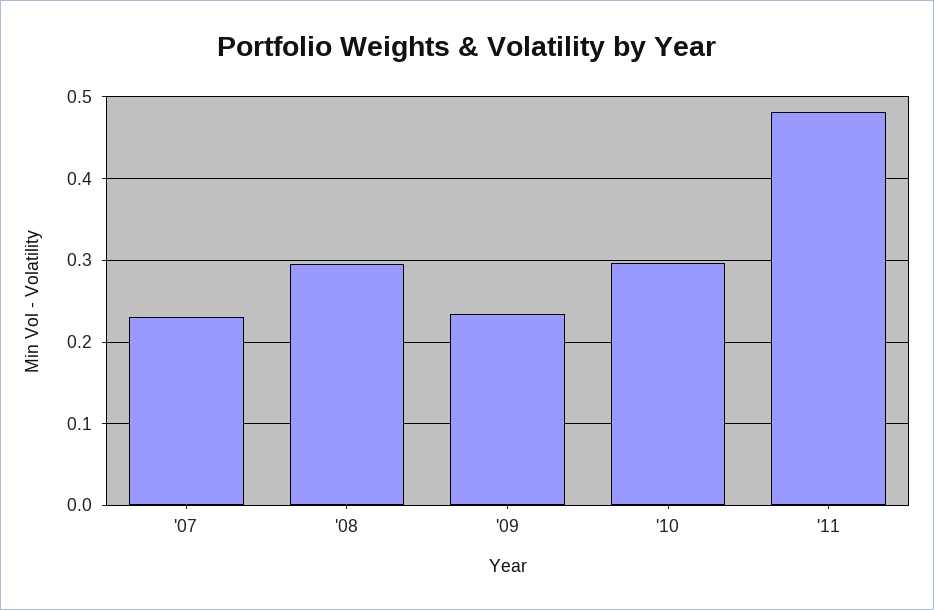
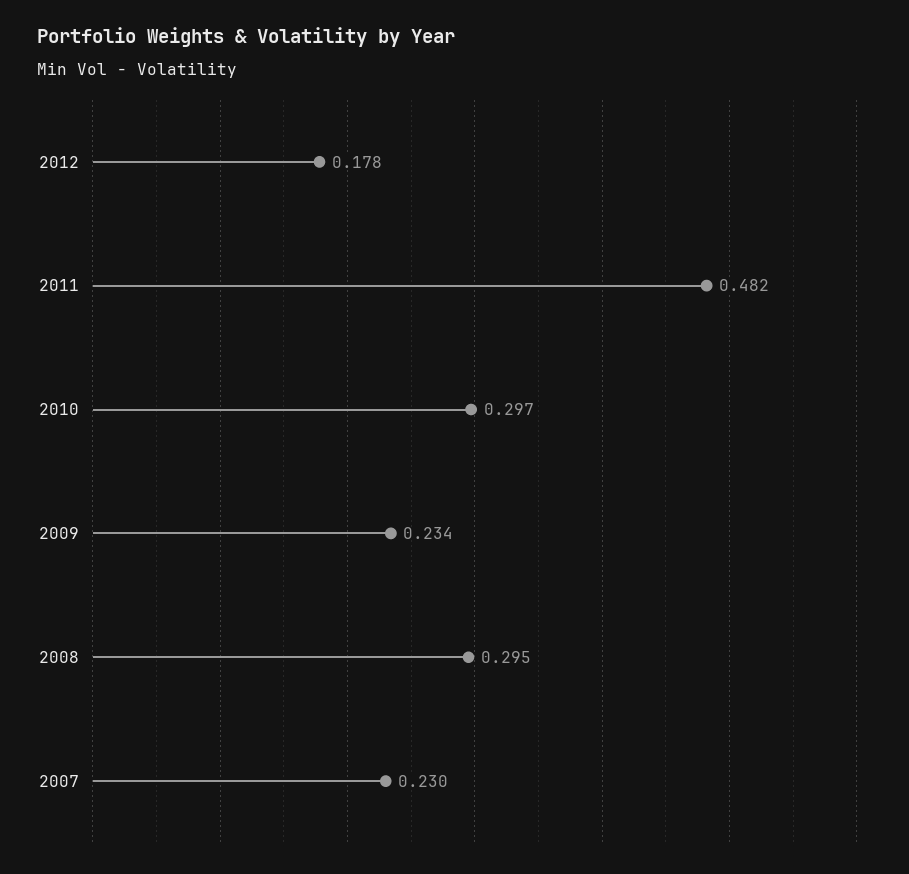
2012: none -> 0.178

